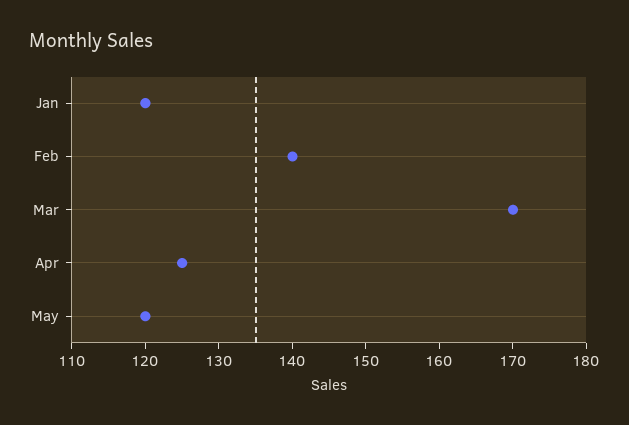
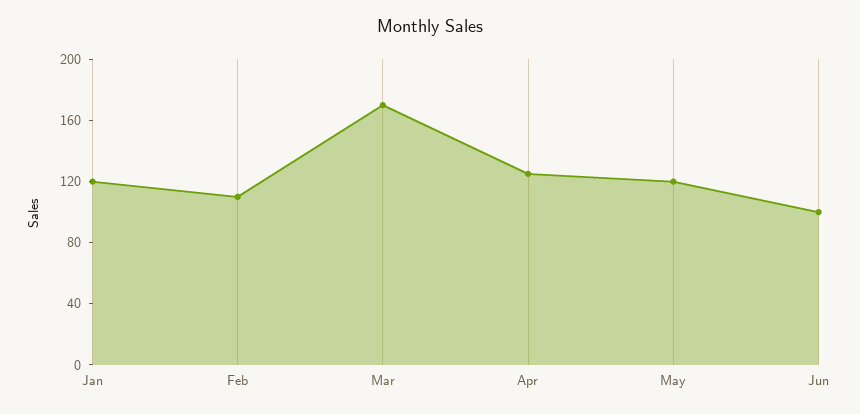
Feb: 140 -> 110
Jun: none -> 100

